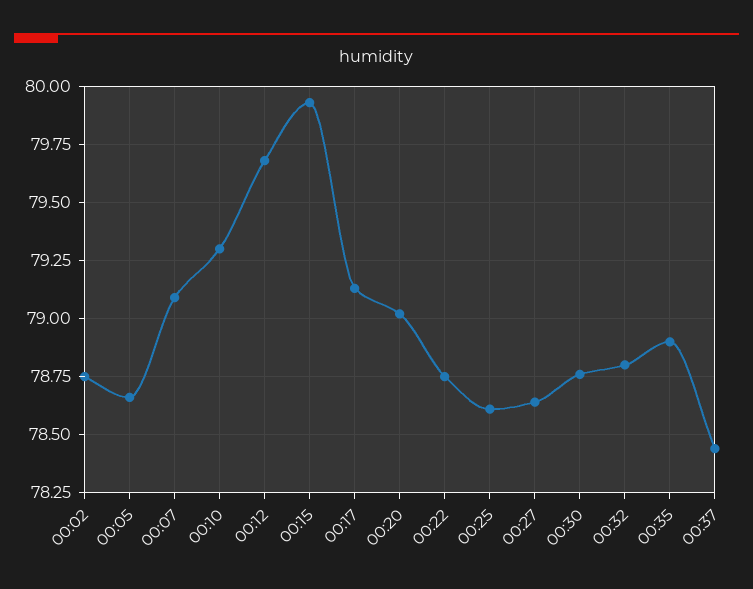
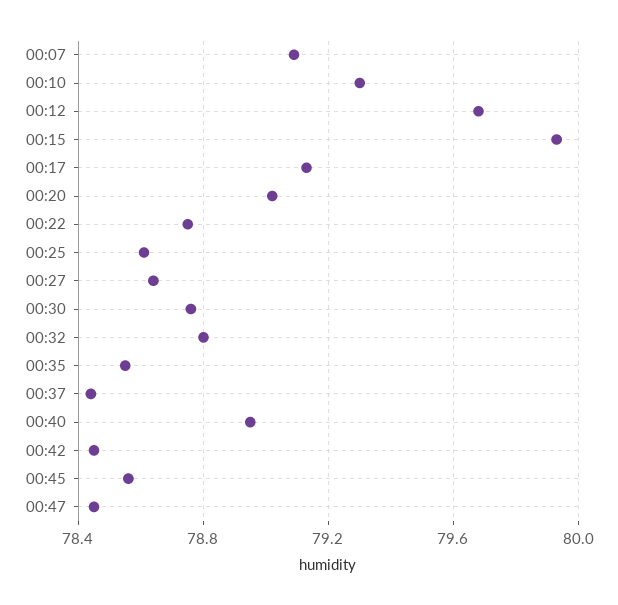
00:02: 78.75 -> none
00:05: 78.65 -> none
00:35: 78.9 -> 78.55
00:40: none -> 78.95
00:42: none -> 78.45
00:45: none -> 78.55
00:47: none -> 78.45

